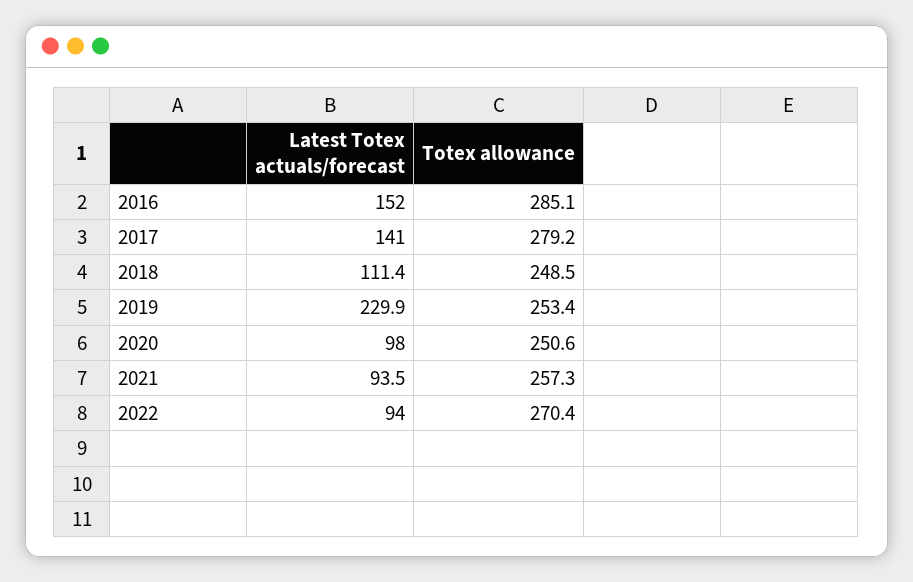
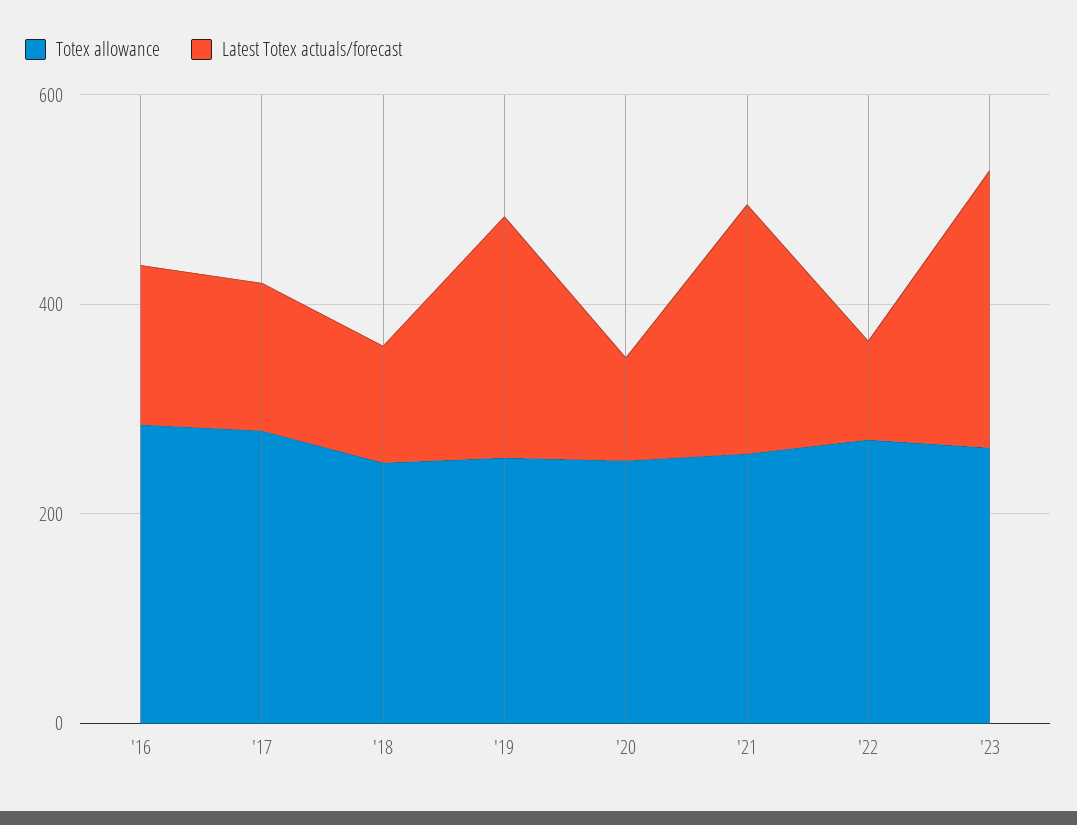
Latest Totex actuals/forecast, 2021: 93.5 -> 250
Totex allowance, '23: none -> 250
Latest Totex actuals/forecast, '23: none -> 250

